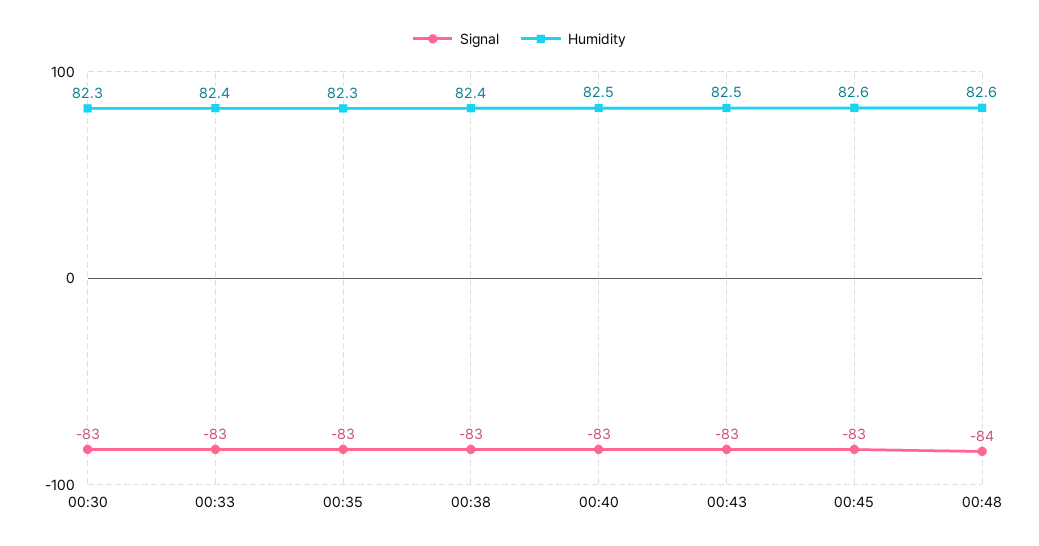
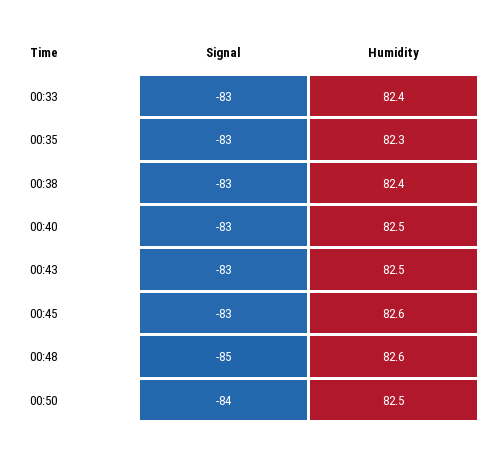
Signal, 00:30: -83 -> none
Humidity, 00:30: 82.3 -> none
Signal, 00:48: -84 -> -85
Signal, 00:50: none -> -84
Humidity, 00:50: none -> 82.5

